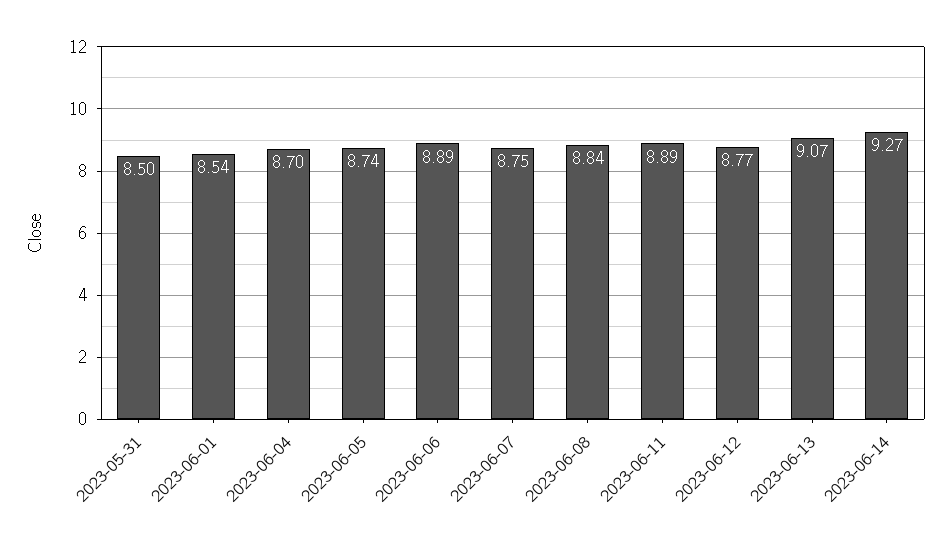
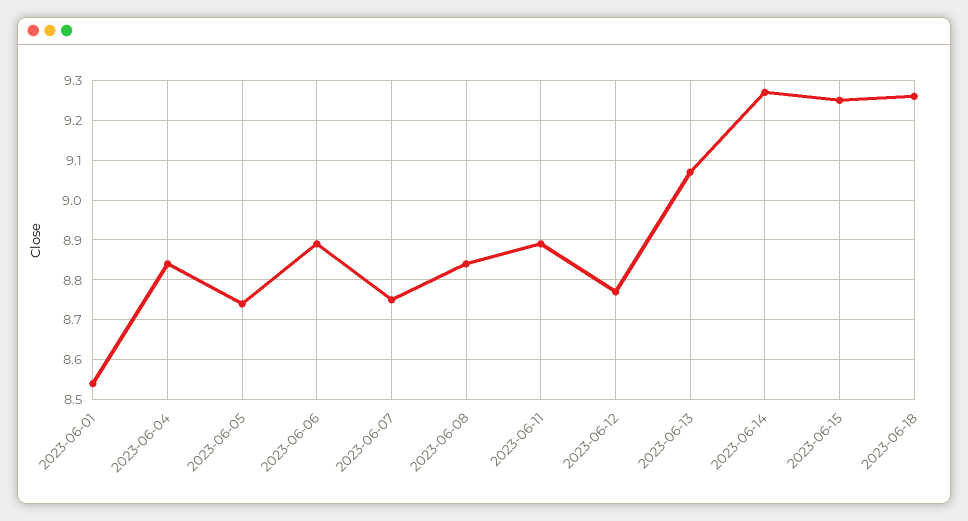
2023-05-31: 8.5 -> none
2023-06-04: 8.7 -> 8.85
2023-06-15: none -> 9.25
2023-06-18: none -> 9.25

